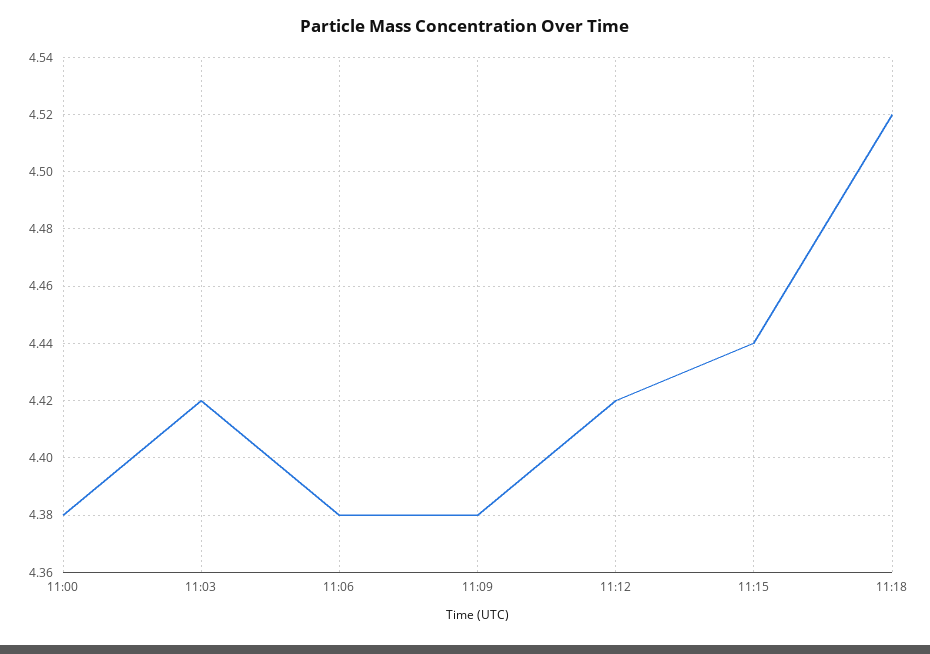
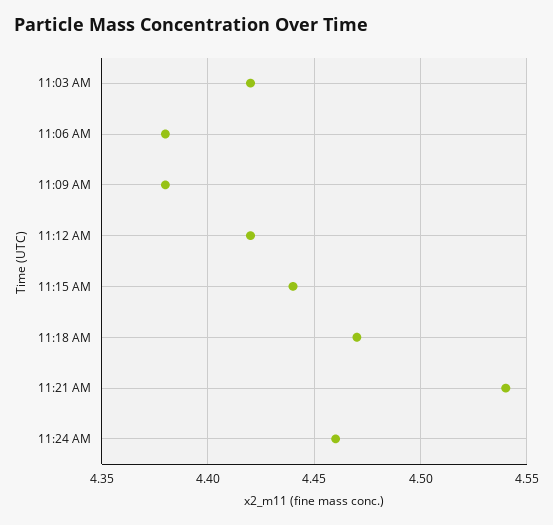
11:00: 4.38 -> none
11:18: 4.52 -> 4.47
11:21 AM: none -> 4.54
11:24 AM: none -> 4.46

